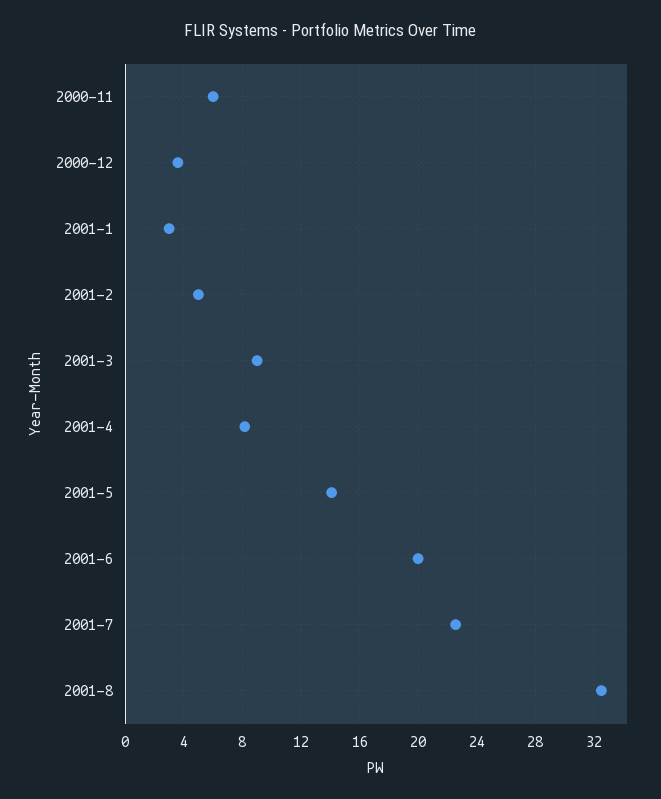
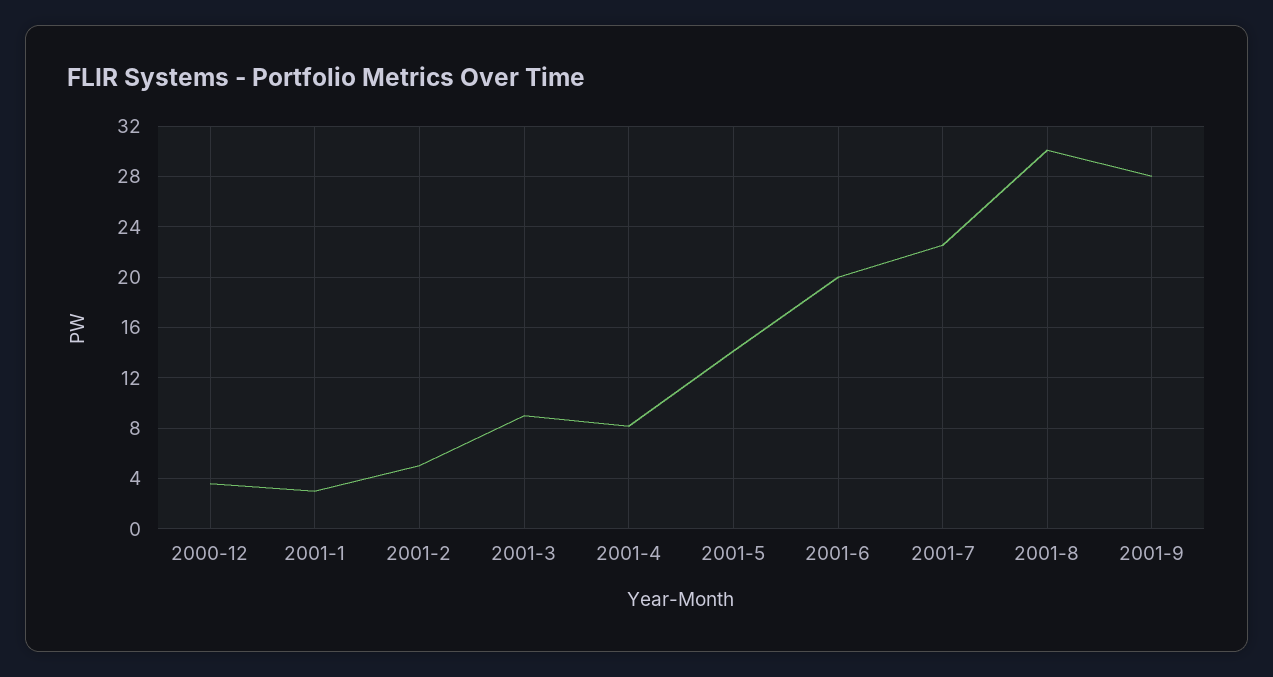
2000-11: 6 -> none
2001-8: 32.5 -> 30
2001-9: none -> 28

